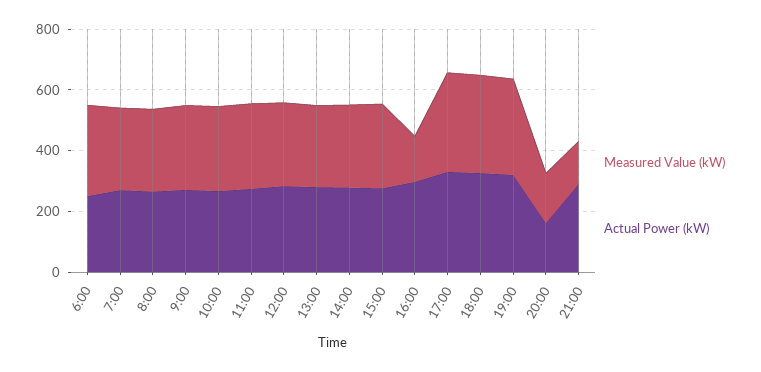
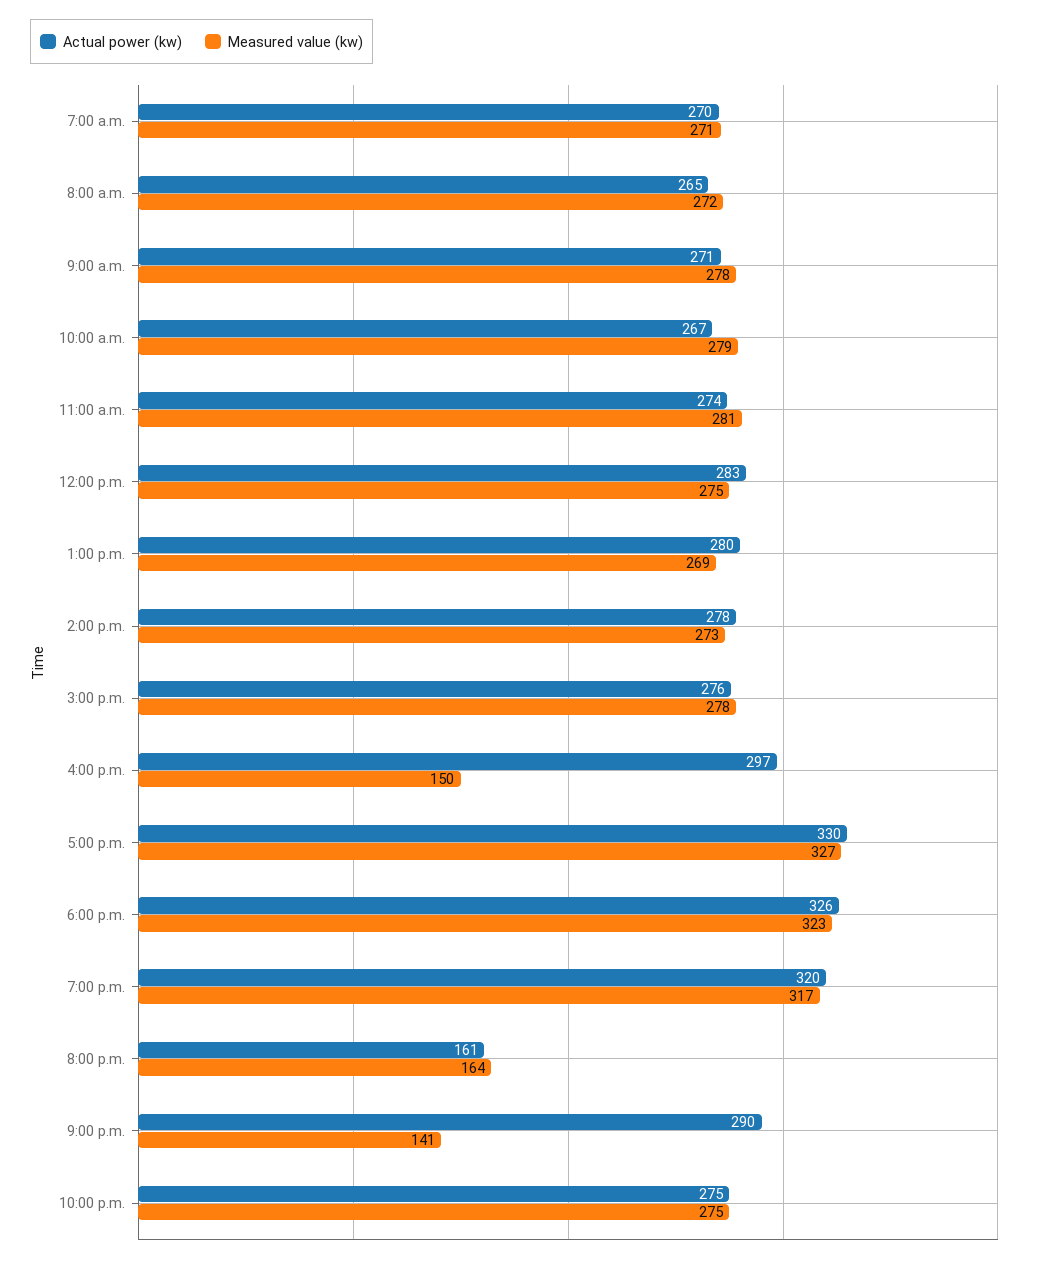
Measured Value (kW), 6:00: 300 -> none
Actual Power (kW), 6:00: 250 -> none
Actual Power (kW), 10:00 p.m.: none -> 275
Measured Value (kW), 10:00 p.m.: none -> 275

